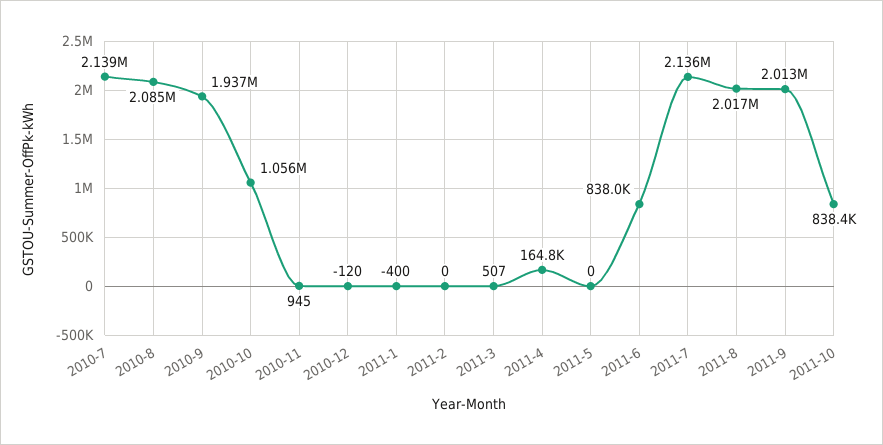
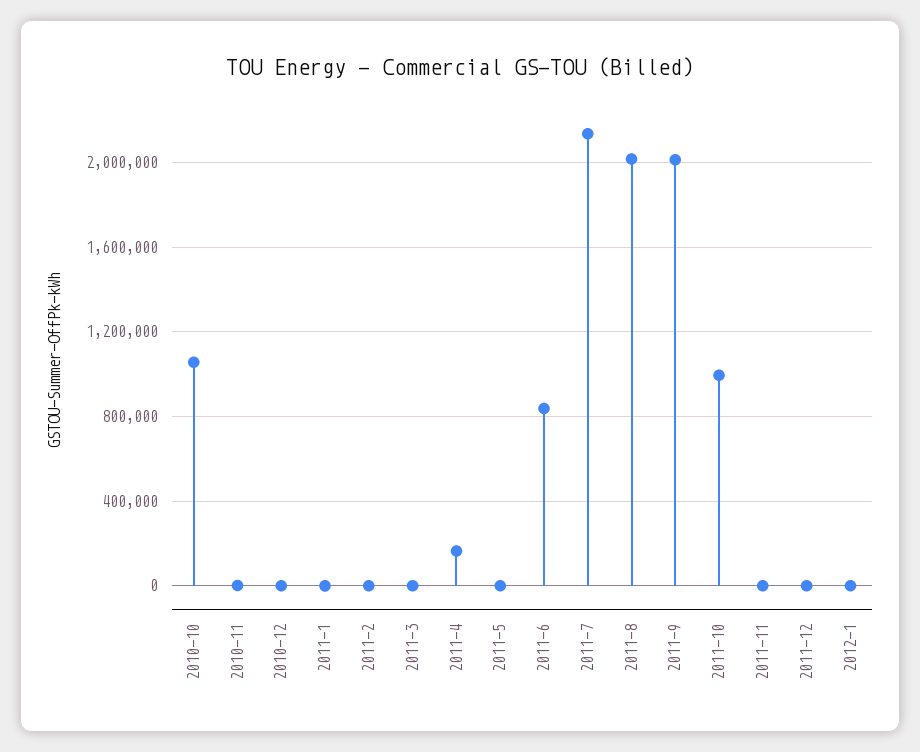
2010-7: 2139000 -> none
2010-8: 2085000 -> none
2010-9: 1937000 -> none
2011-10: 838400 -> 1000000
2011-11: none -> 0
2011-12: none -> 0
2012-1: none -> 0

